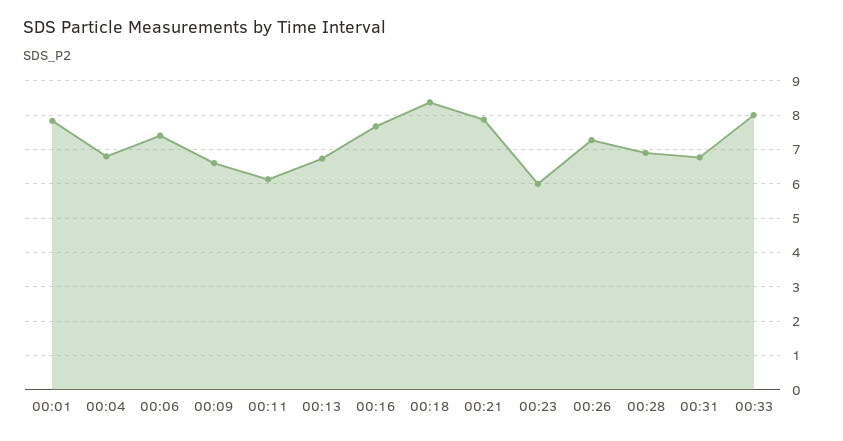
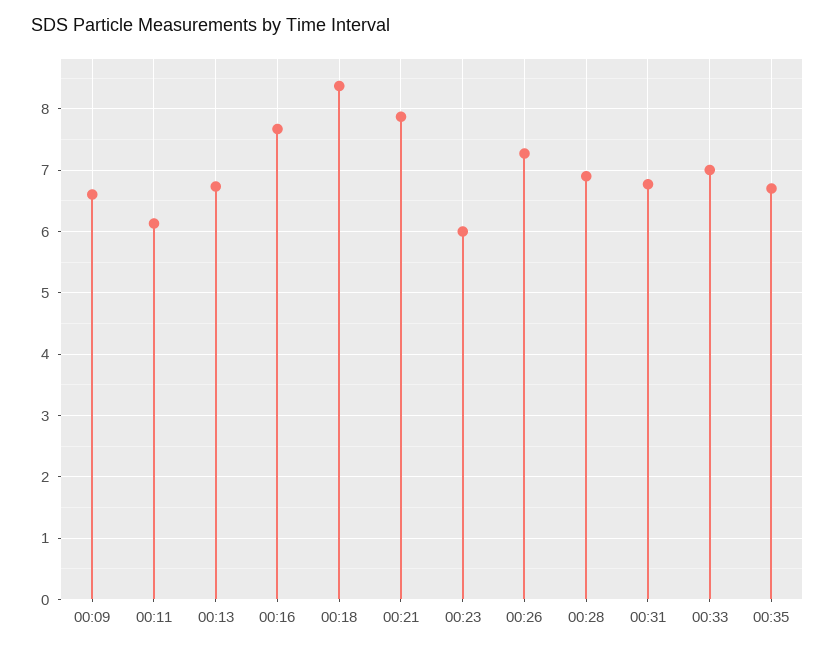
00:01: 7.8 -> none
00:04: 6.8 -> none
00:06: 7.4 -> none
00:33: 8 -> 7
00:35: none -> 6.7

